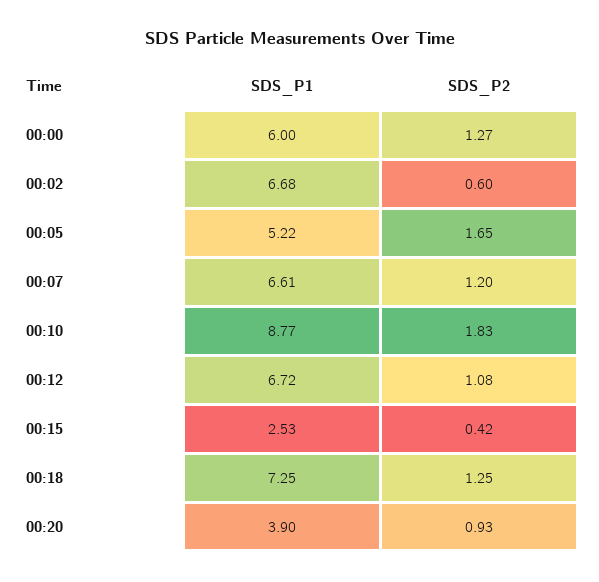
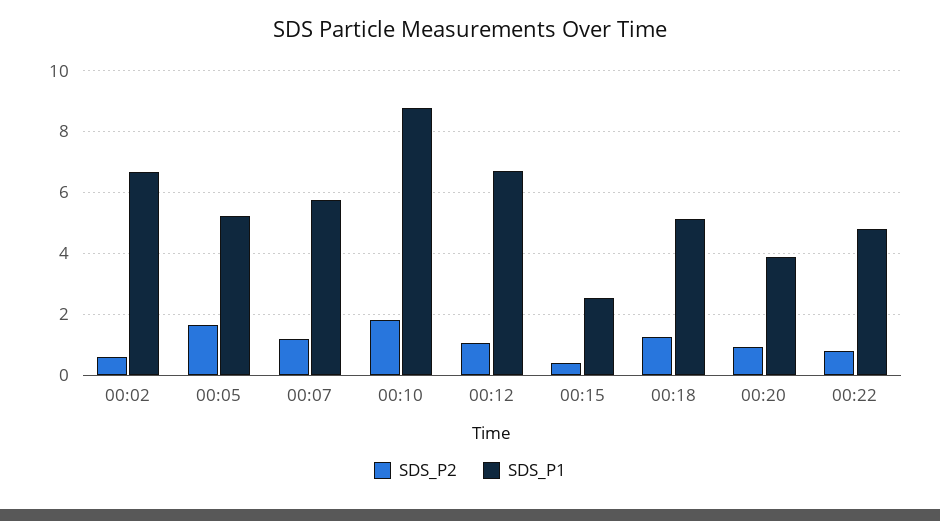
SDS_P1, 00:00: 6 -> none
SDS_P2, 00:00: 1.27 -> none
SDS_P1, 00:07: 6.61 -> 5.8
SDS_P1, 00:18: 7.25 -> 5.2
SDS_P2, 00:22: none -> 0.8
SDS_P1, 00:22: none -> 4.8

